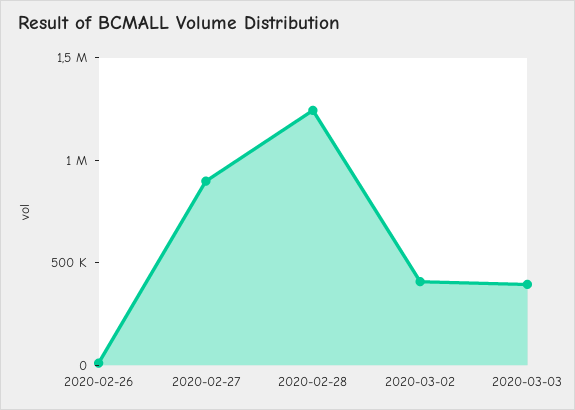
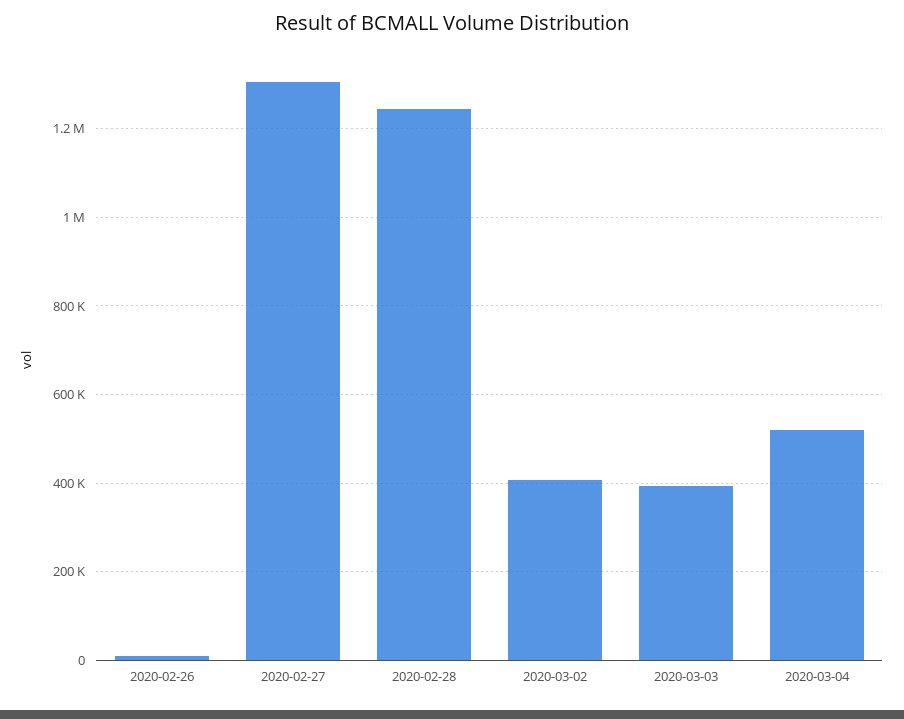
2020-02-27: 900000 -> 1300000
2020-03-04: none -> 520000

